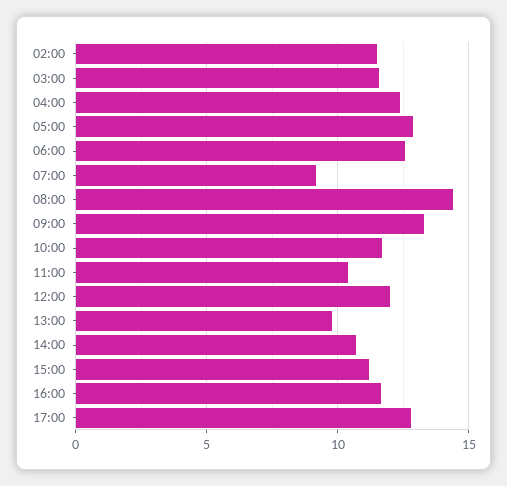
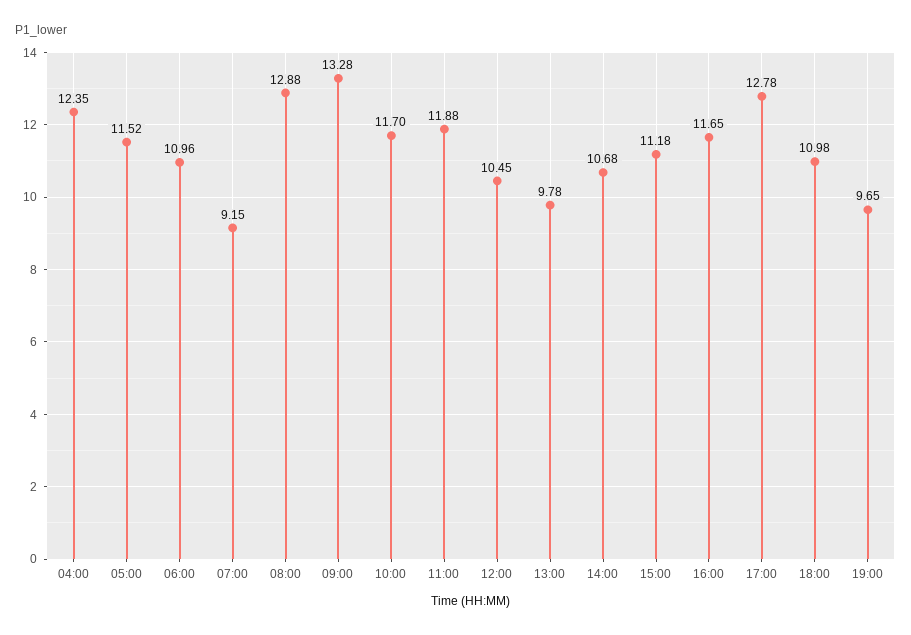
02:00: 11.5 -> none
03:00: 11.5 -> none
05:00: 13 -> 11.52
06:00: 12.5 -> 10.96
08:00: 14.5 -> 12.88
11:00: 10.5 -> 11.88
12:00: 12 -> 10.45
18:00: none -> 10.98
19:00: none -> 9.65

